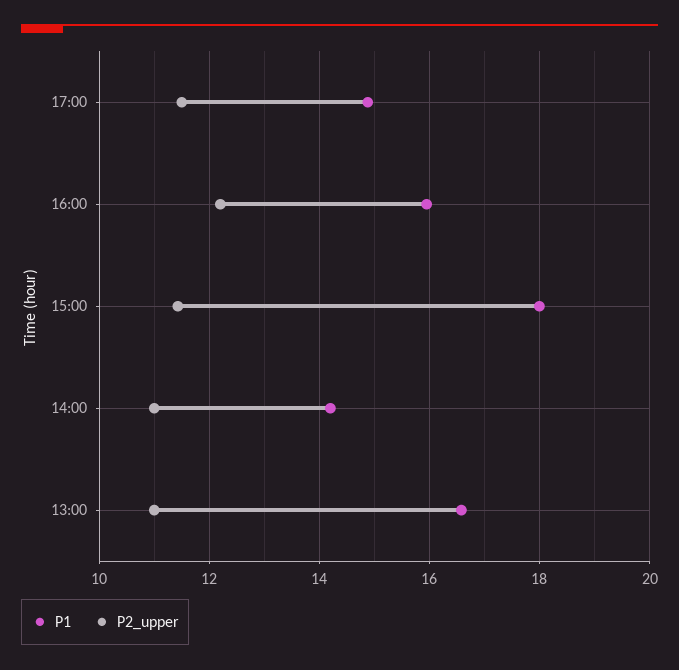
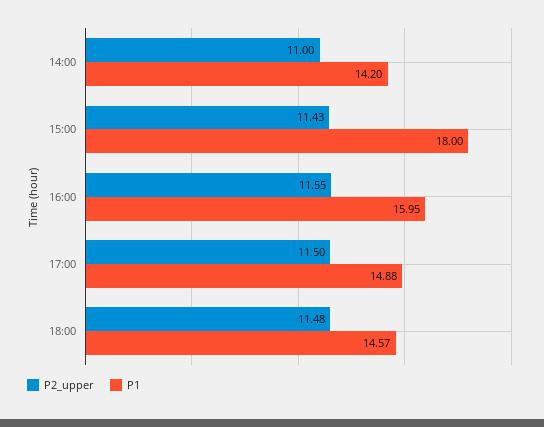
P2_upper, 16:00: 12.2 -> 11.55
P1, 13:00: 16.6 -> none
P2_upper, 13:00: 11 -> none
P2_upper, 18:00: none -> 11.48
P1, 18:00: none -> 14.57

